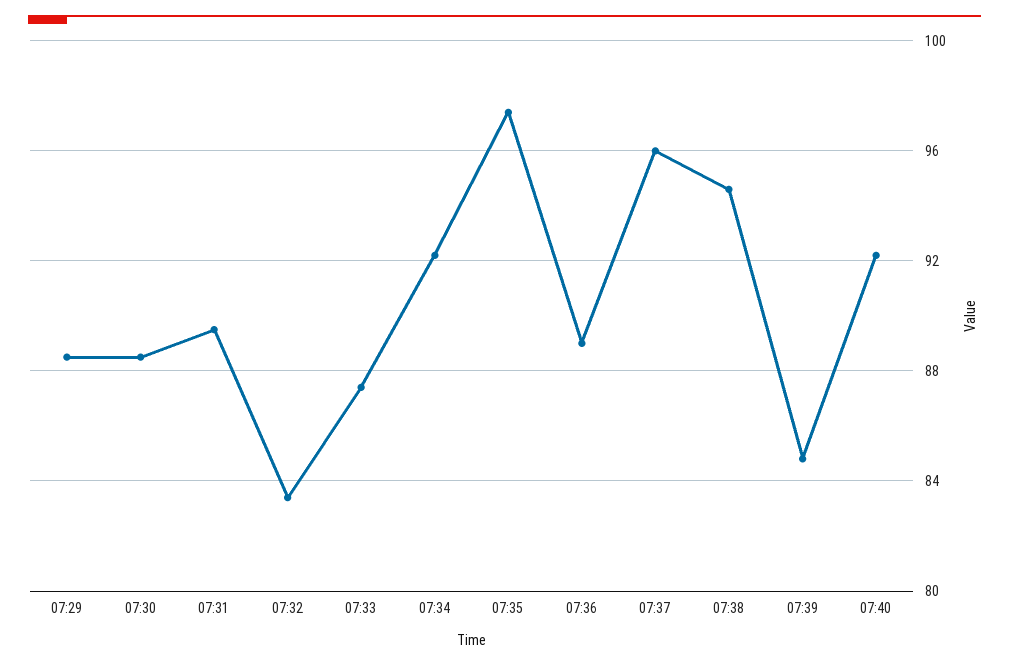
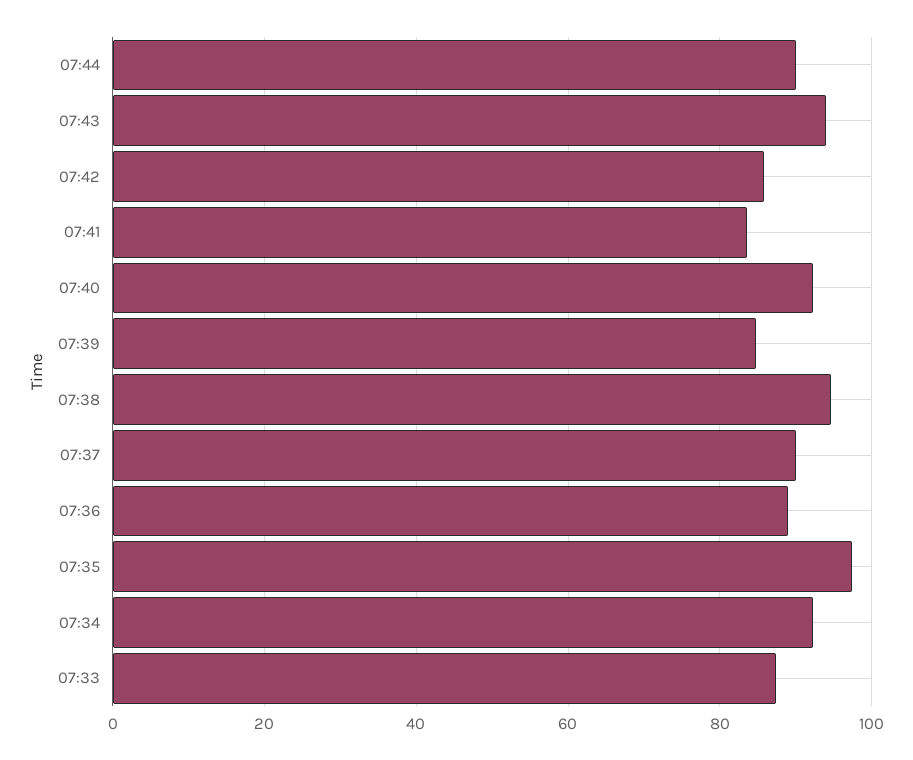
07:29: 88.5 -> none
07:30: 88.5 -> none
07:31: 89.5 -> none
07:32: 83.5 -> none
07:37: 96 -> 90
07:44: none -> 90
07:43: none -> 94
07:42: none -> 86
07:41: none -> 84

